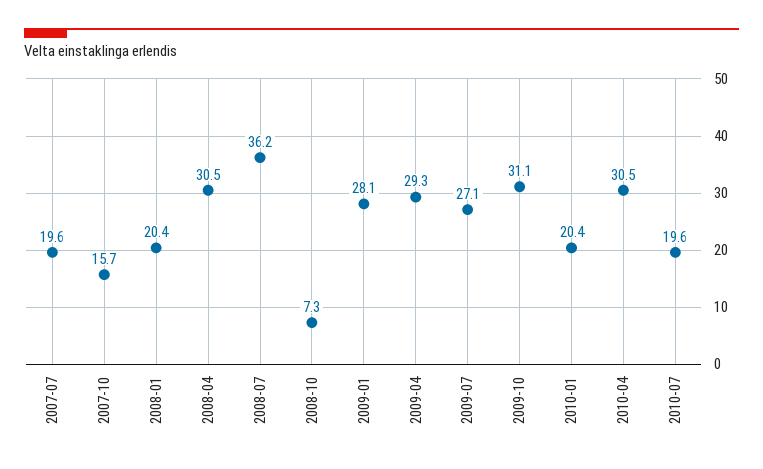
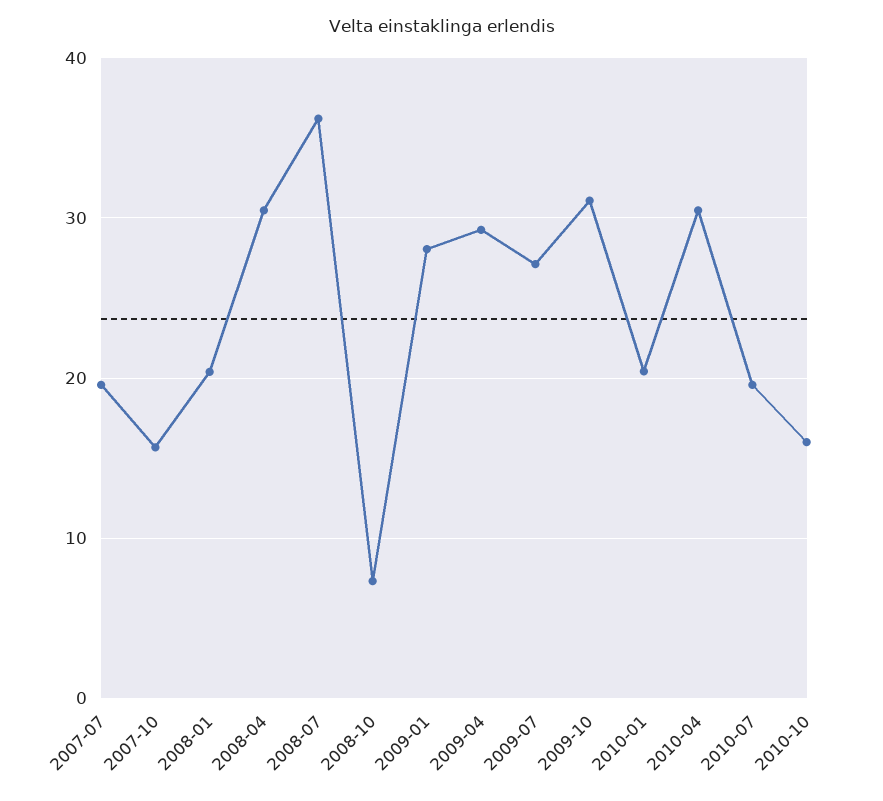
2010-10: none -> 16

